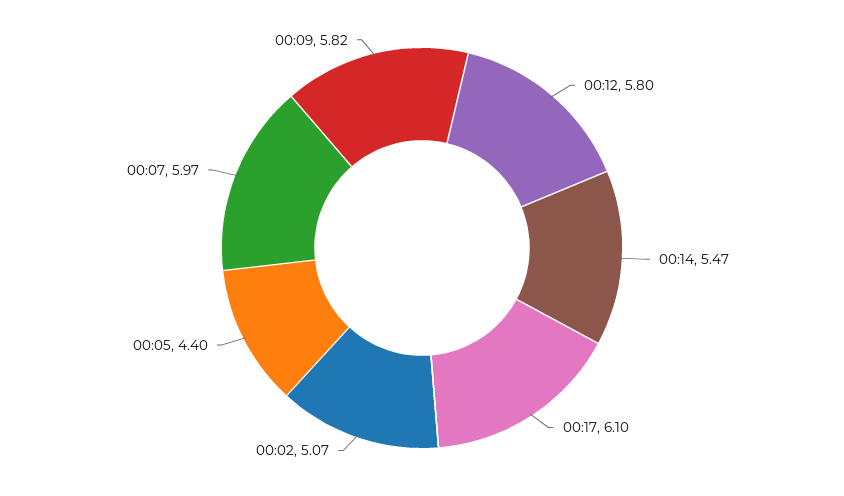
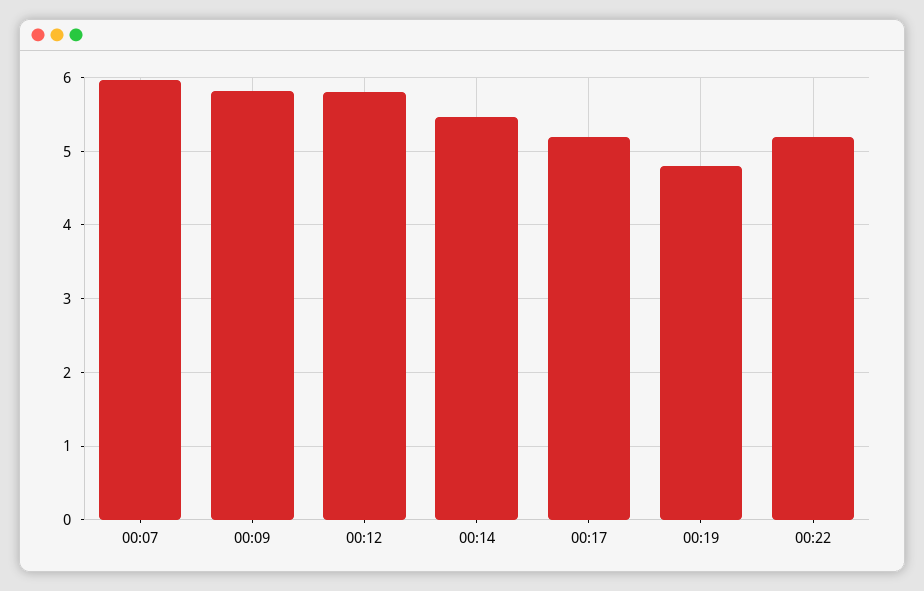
00:17: 6.1 -> 5.2
00:02: 5.07 -> none
00:05: 4.4 -> none
00:19: none -> 4.8
00:22: none -> 5.2

